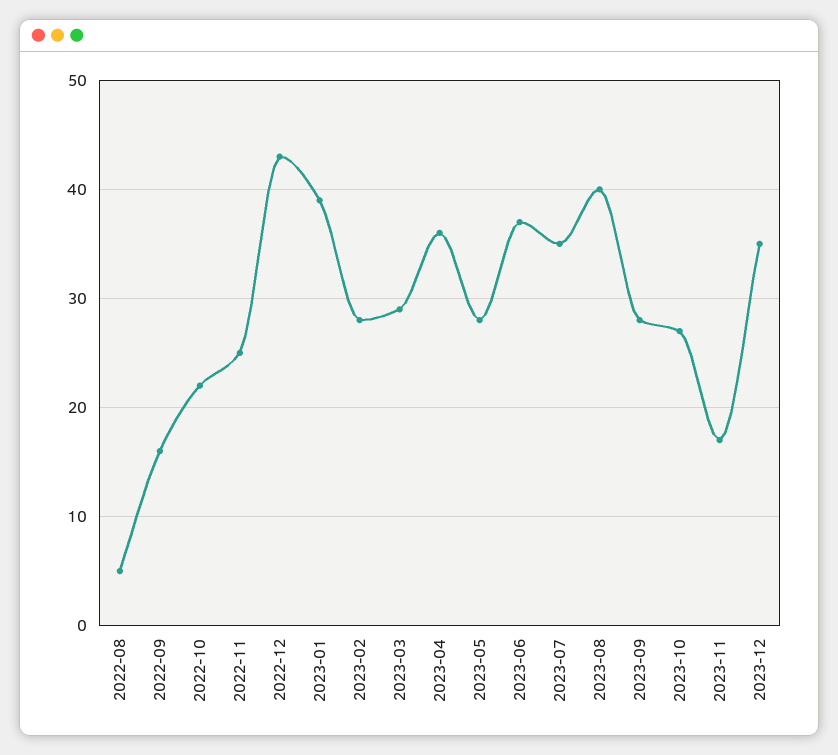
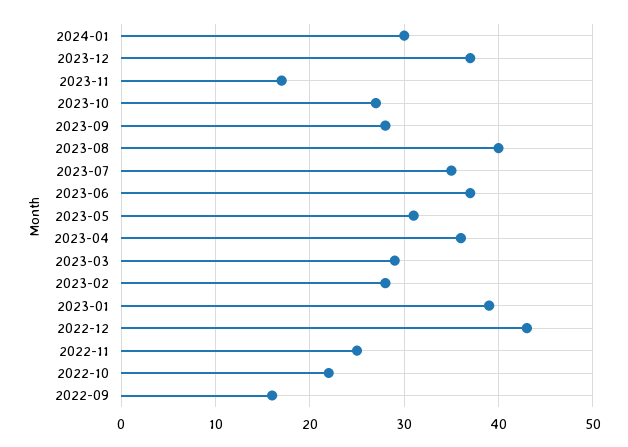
2022-08: 5 -> none
2023-05: 28 -> 31
2023-12: 35 -> 37
2024-01: none -> 30

